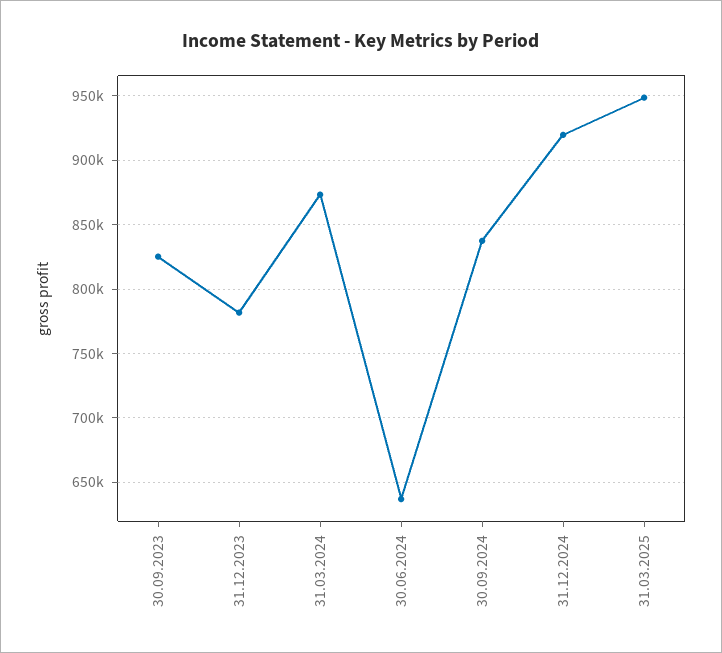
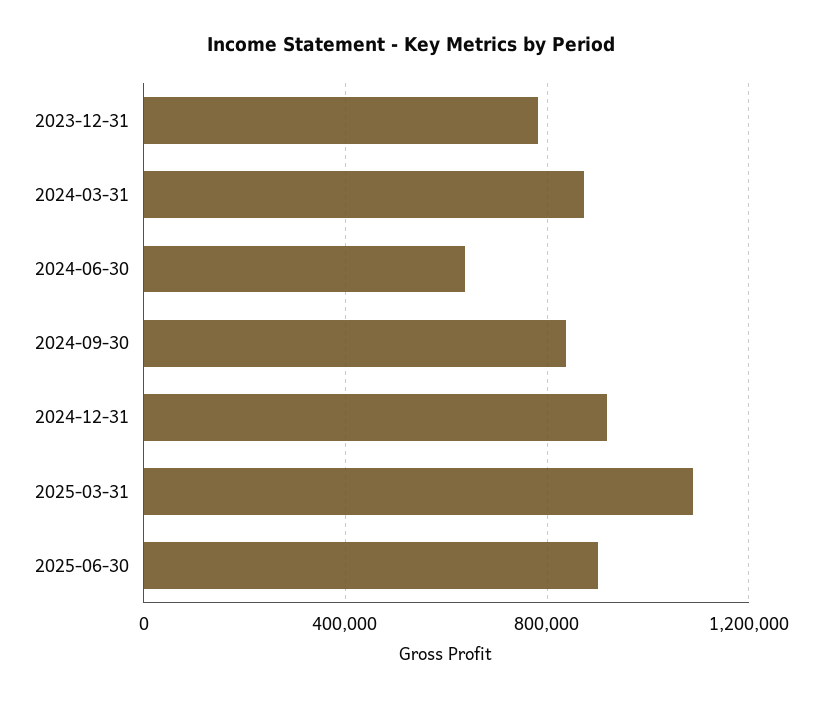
30.09.2023: 825000 -> none
31.03.2025: 950000 -> 1100000
2025-06-30: none -> 900000

